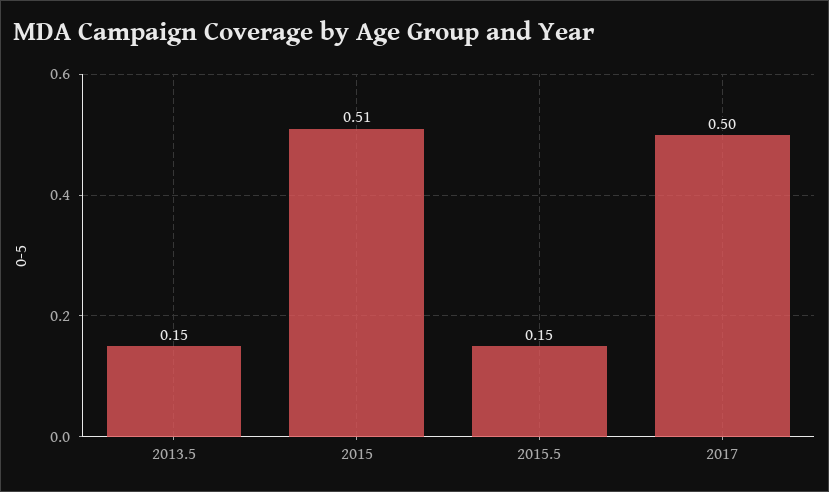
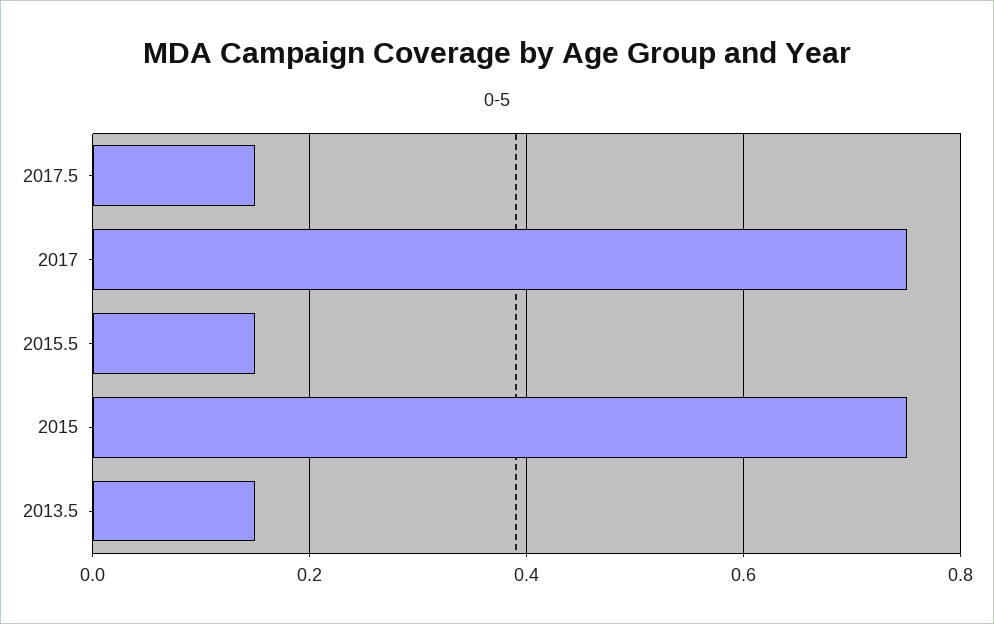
2015: 0.51 -> 0.75
2017: 0.5 -> 0.75
2017.5: none -> 0.15

